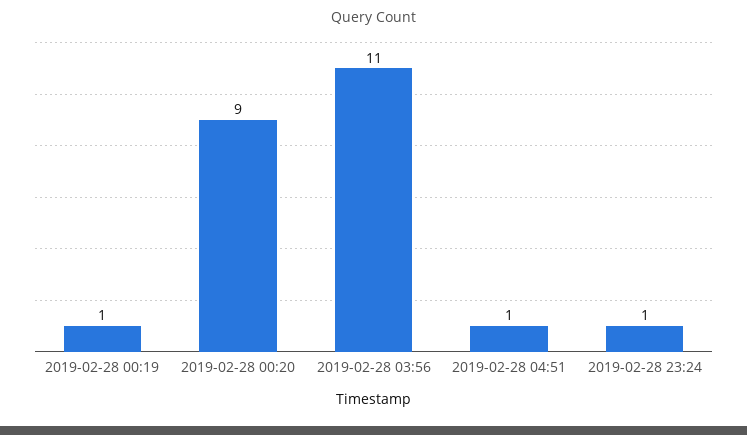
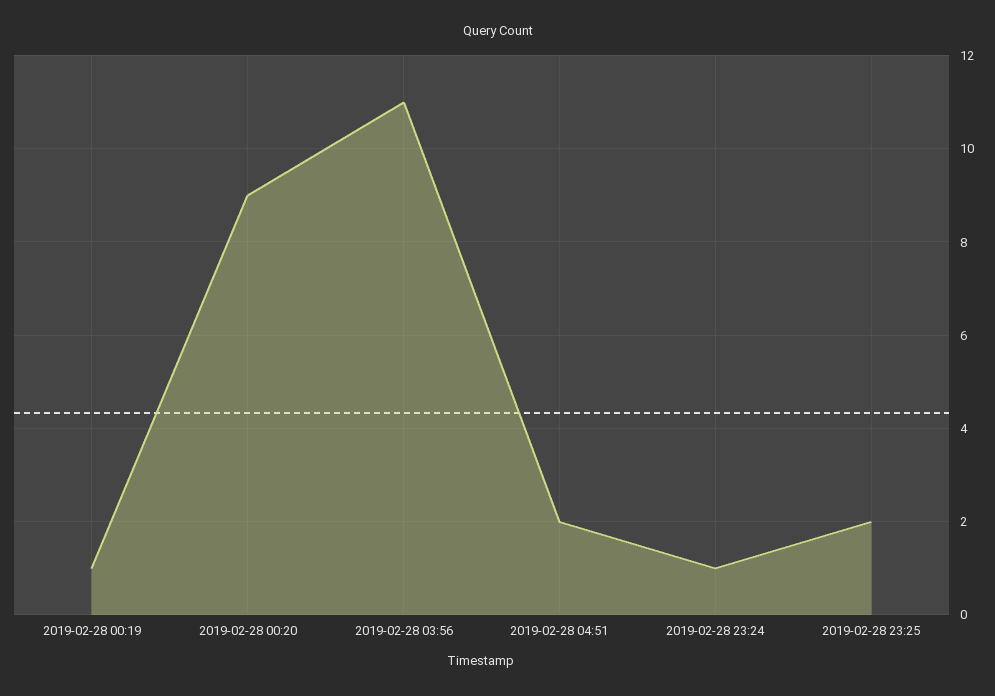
2019-02-28 04:51: 1 -> 2
2019-02-28 23:25: none -> 2

